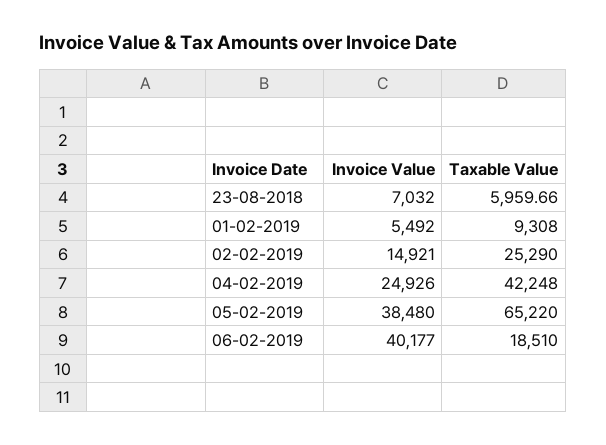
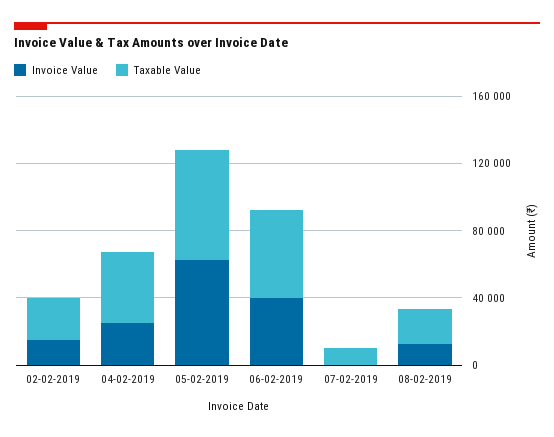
Invoice Value, 23-08-2018: 7032 -> none
Taxable Value, 23-08-2018: 5959.66 -> none
Invoice Value, 01-02-2019: 5492 -> none
Taxable Value, 01-02-2019: 9308 -> none
Invoice Value, 05-02-2019: 38480 -> 60000
Taxable Value, 06-02-2019: 18510 -> 50000
Invoice Value, 07-02-2019: none -> 0
Taxable Value, 07-02-2019: none -> 10000
Invoice Value, 08-02-2019: none -> 10000
Taxable Value, 08-02-2019: none -> 20000

